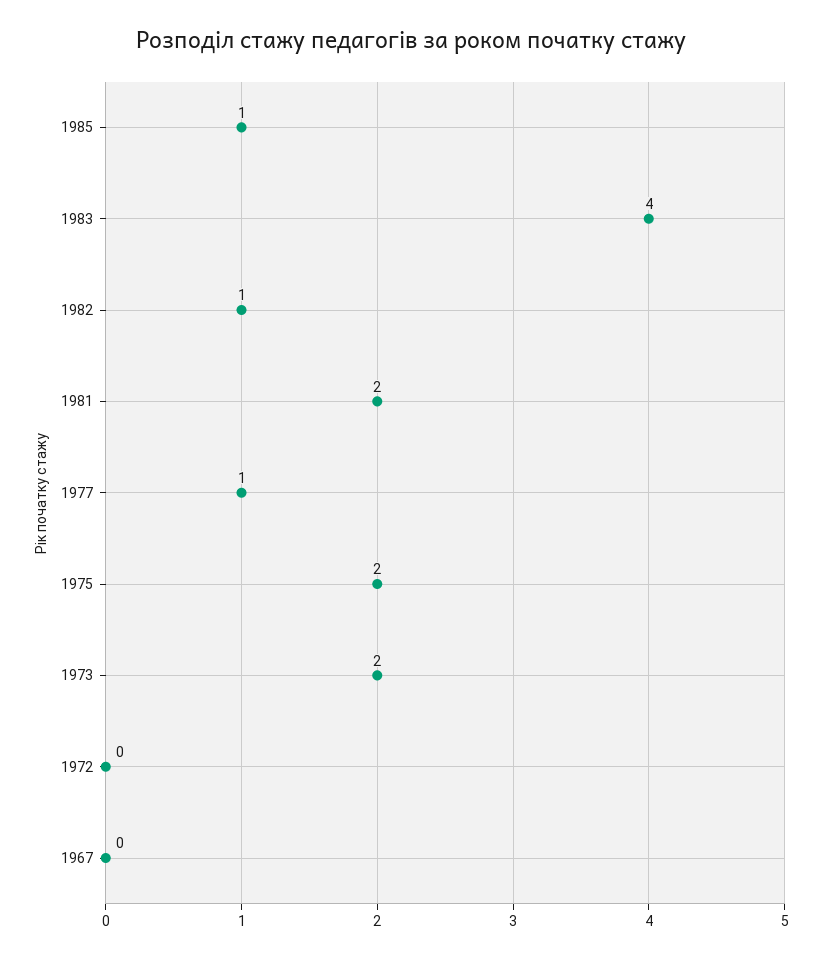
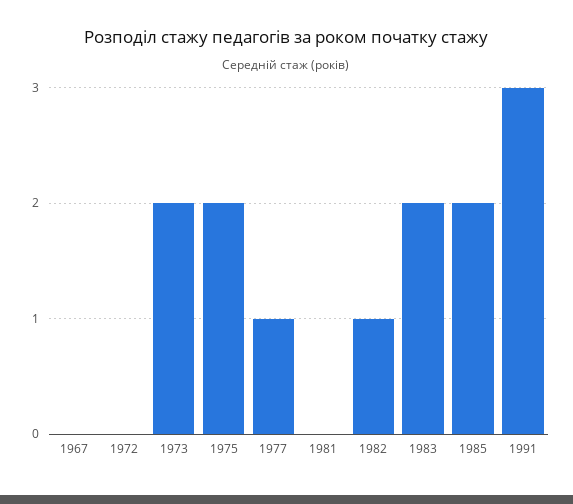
1985: 1 -> 2
1983: 4 -> 2
1981: 2 -> 0
1991: none -> 3

